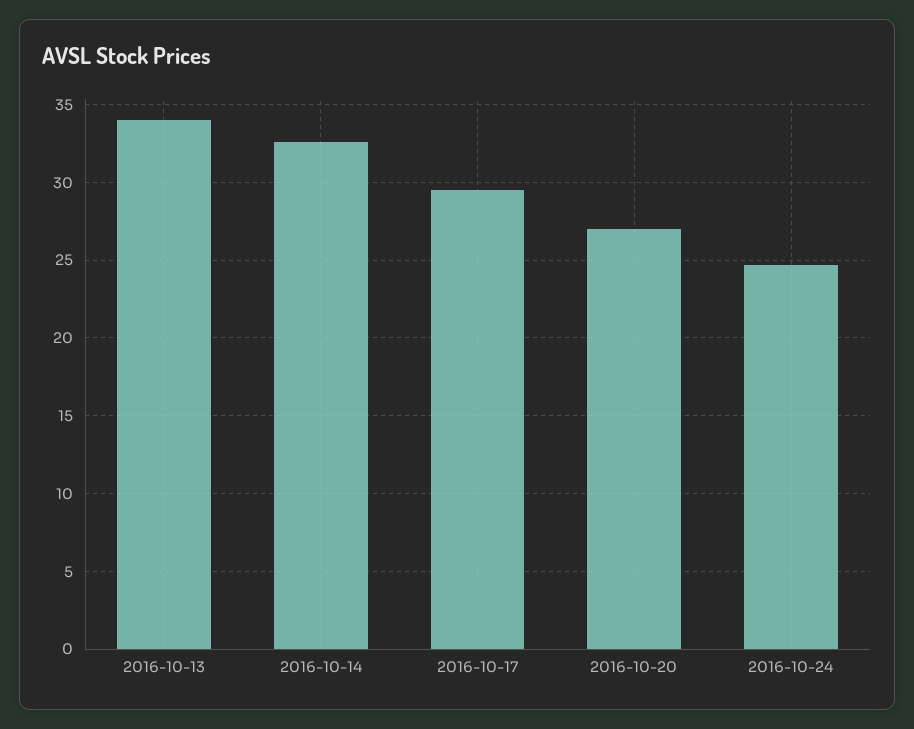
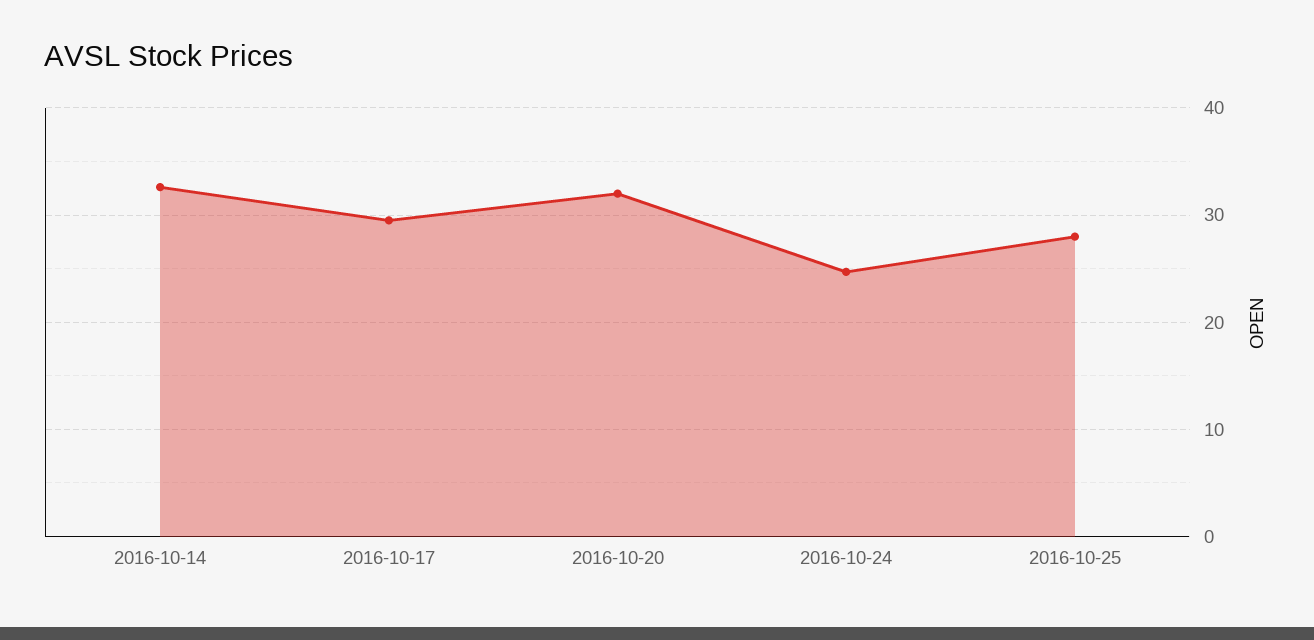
2016-10-13: 34 -> none
2016-10-20: 27 -> 32
2016-10-25: none -> 28

